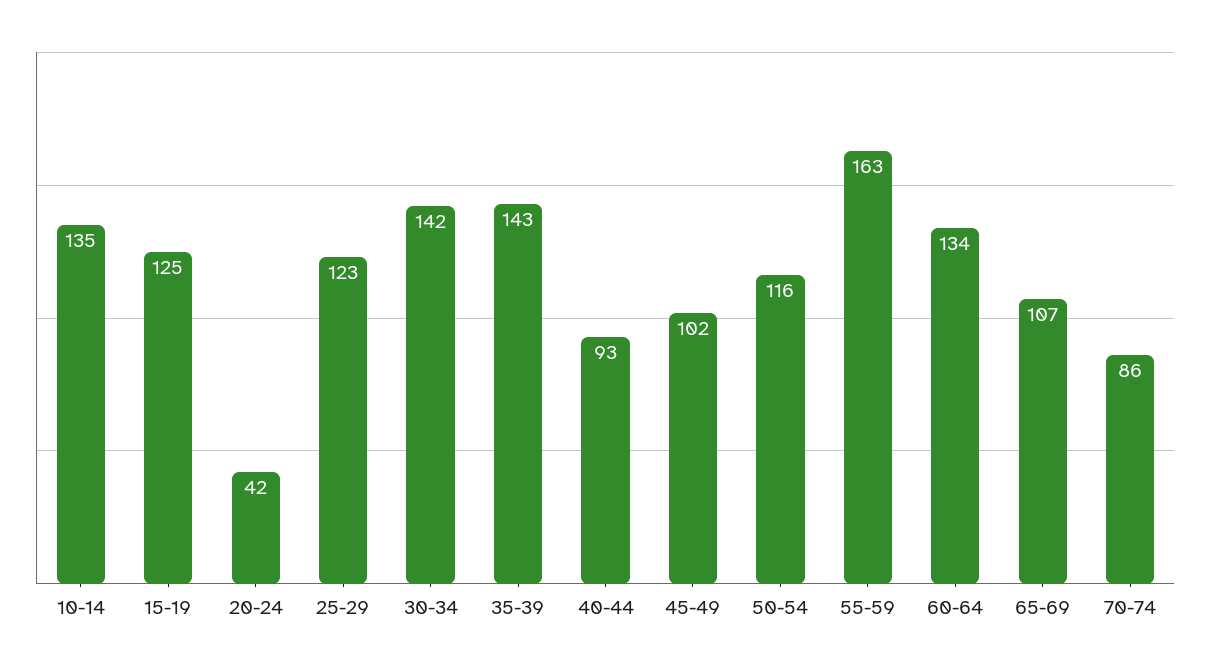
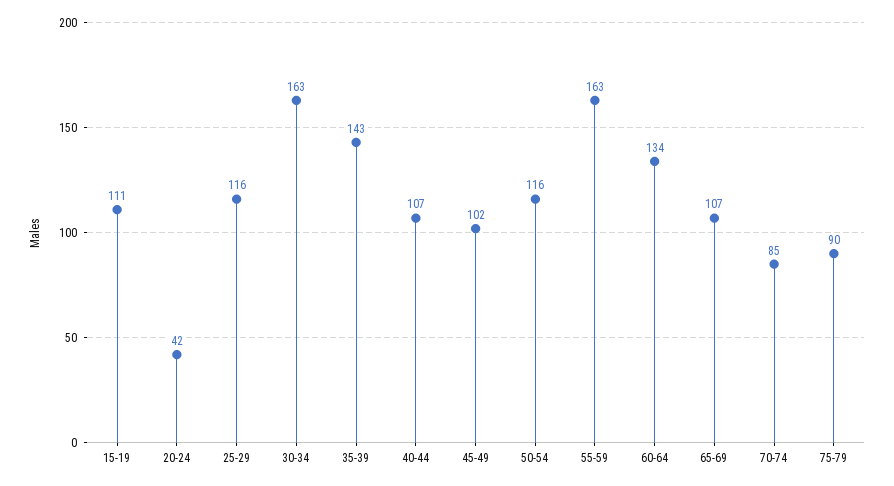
10-14: 135 -> none
15-19: 125 -> 111
25-29: 123 -> 116
30-34: 142 -> 163
40-44: 93 -> 107
70-74: 86 -> 85
75-79: none -> 90

